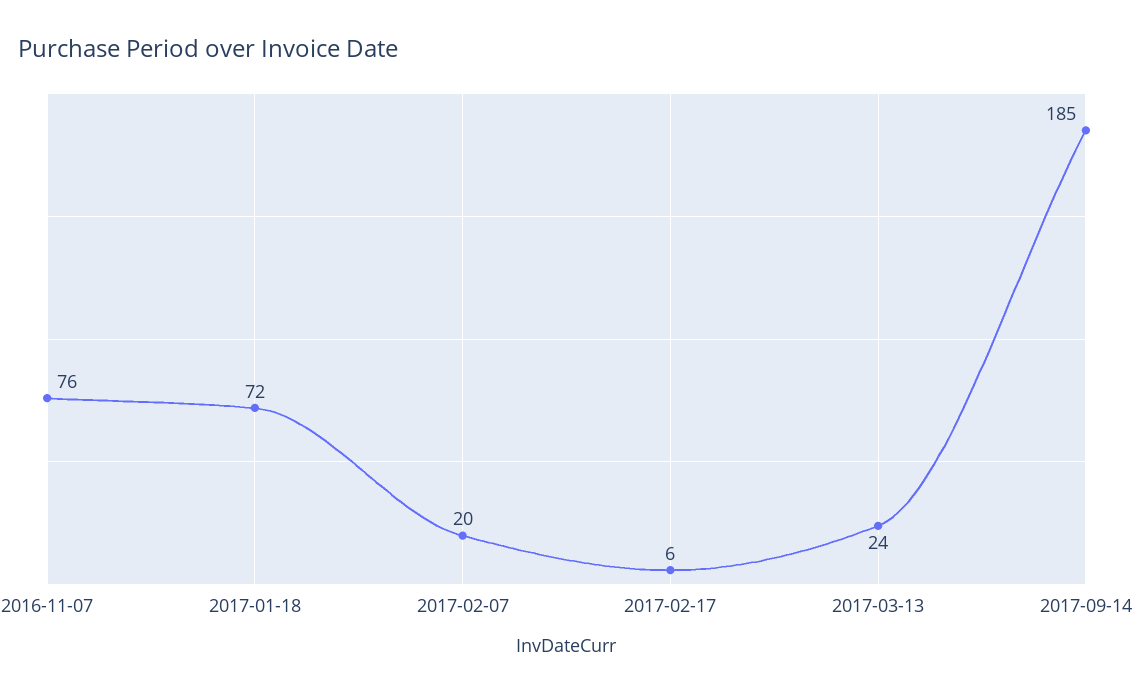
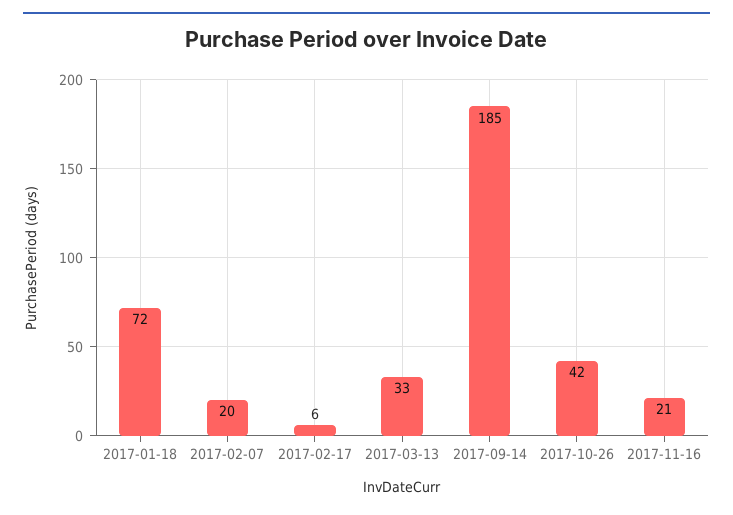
2016-11-07: 76 -> none
2017-03-13: 24 -> 33
2017-10-26: none -> 42
2017-11-16: none -> 21

